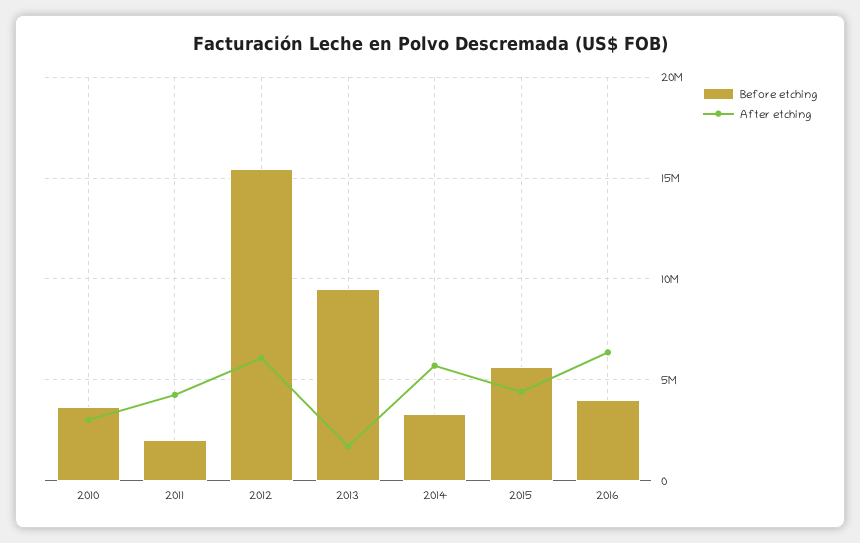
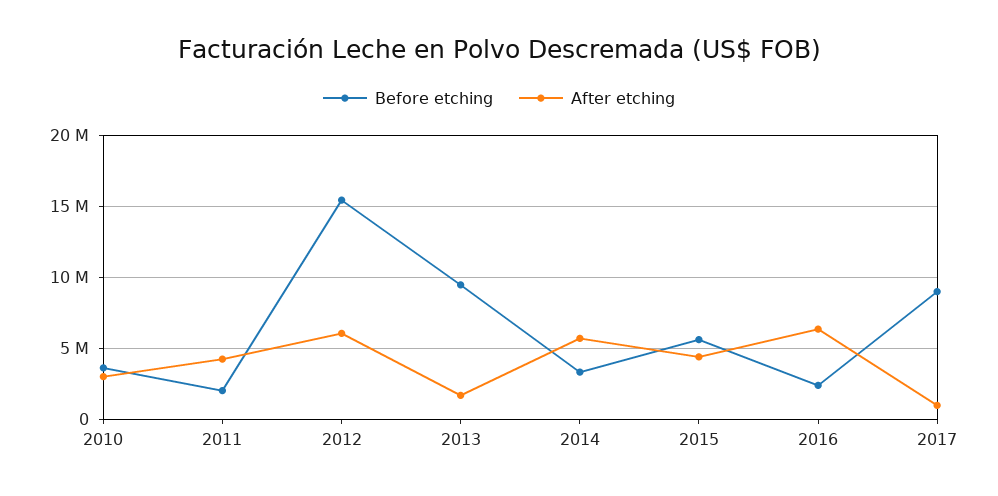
Before etching, 2016: 4000000 -> 2500000
Before etching, 2017: none -> 9000000
After etching, 2017: none -> 1000000

